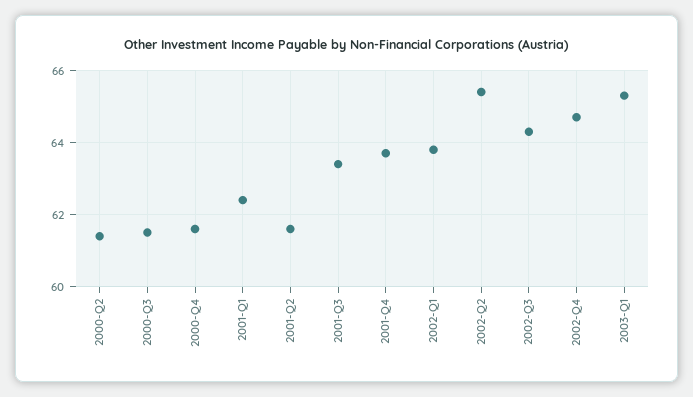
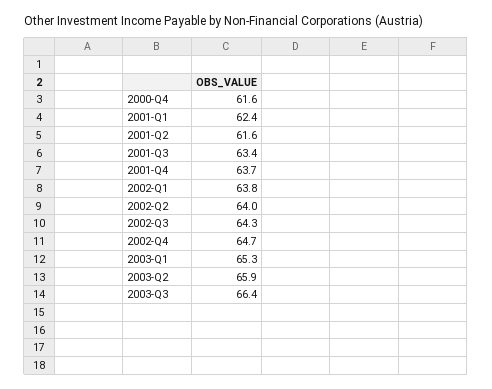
2000-Q2: 61.5 -> none
2000-Q3: 61.5 -> none
2002-Q2: 65.5 -> 64
2003-Q2: none -> 65.9
2003-Q3: none -> 66.4

